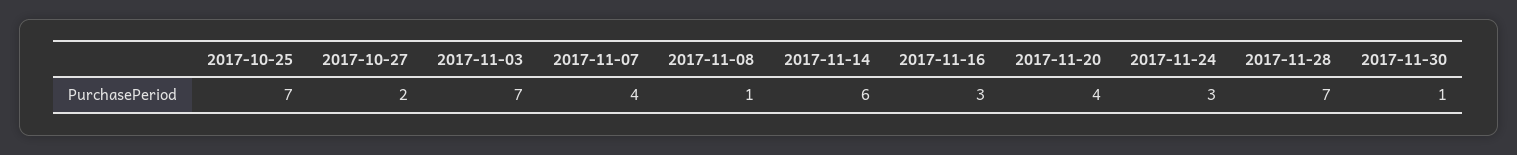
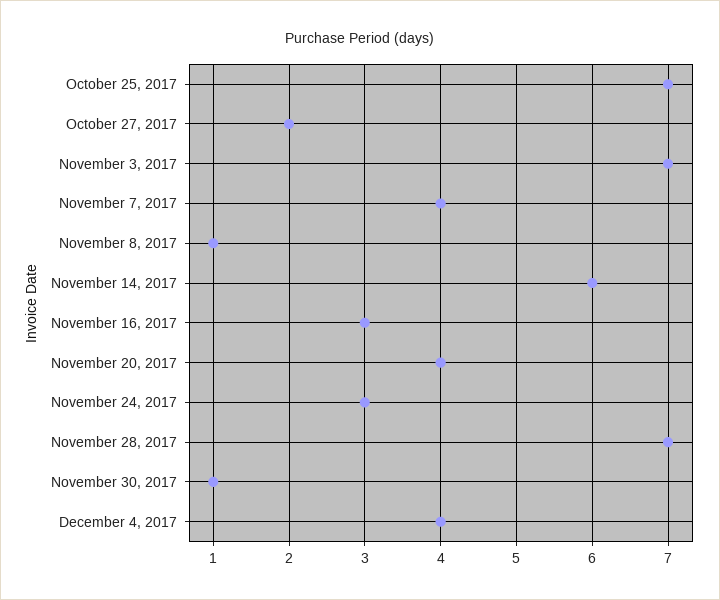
December 4, 2017: none -> 4

